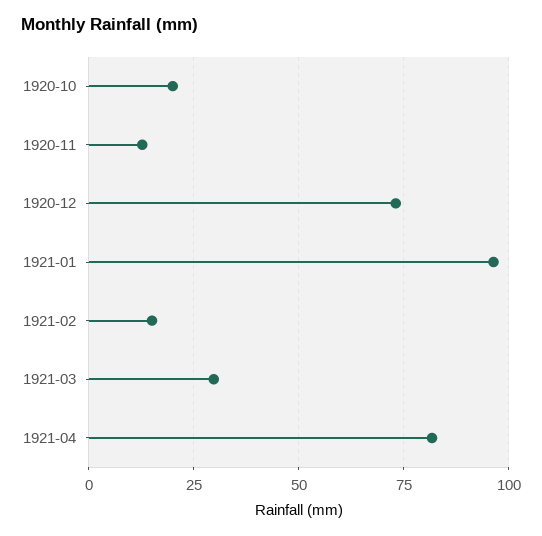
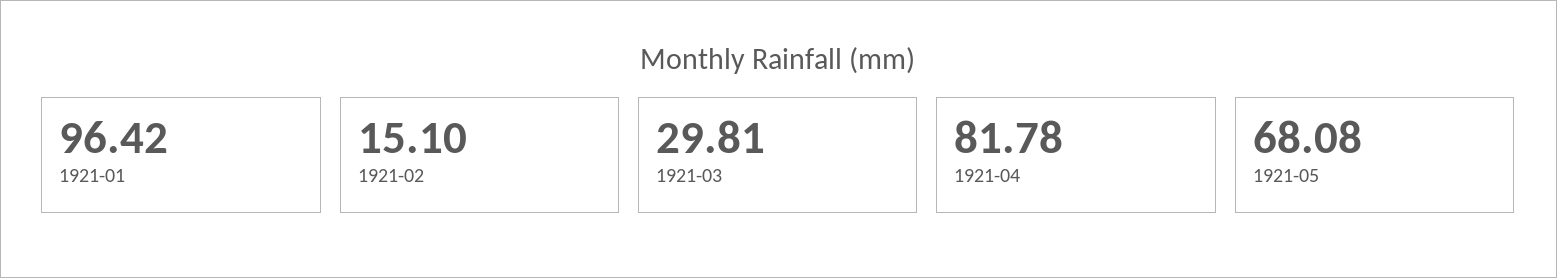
1920-10: 20 -> none
1920-11: 12.5 -> none
1920-12: 72.5 -> none
1921-05: none -> 68.08

